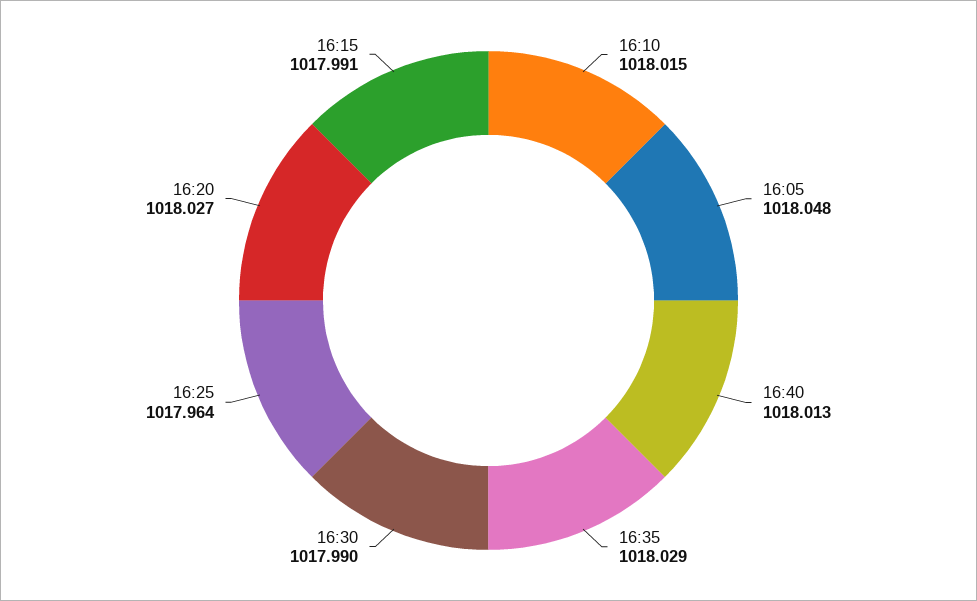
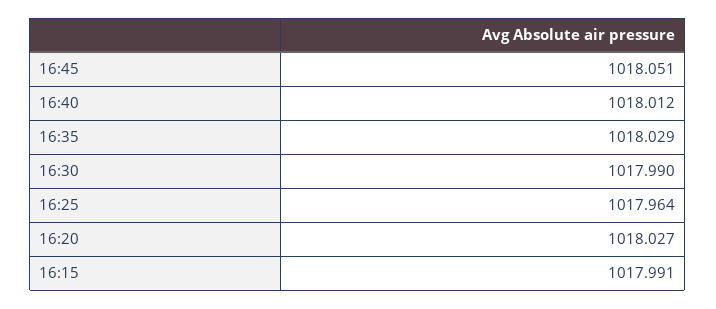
16:10: 1018.015 -> none
16:05: 1018.048 -> none
16:40: 1018.013 -> 1018.012
16:45: none -> 1018.051

